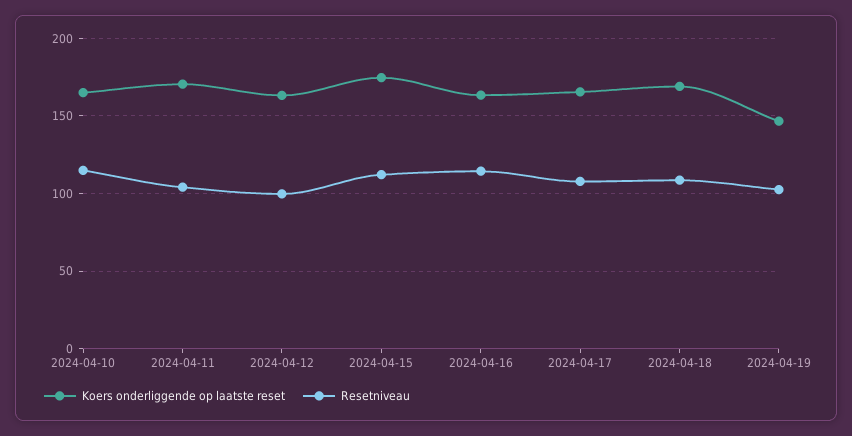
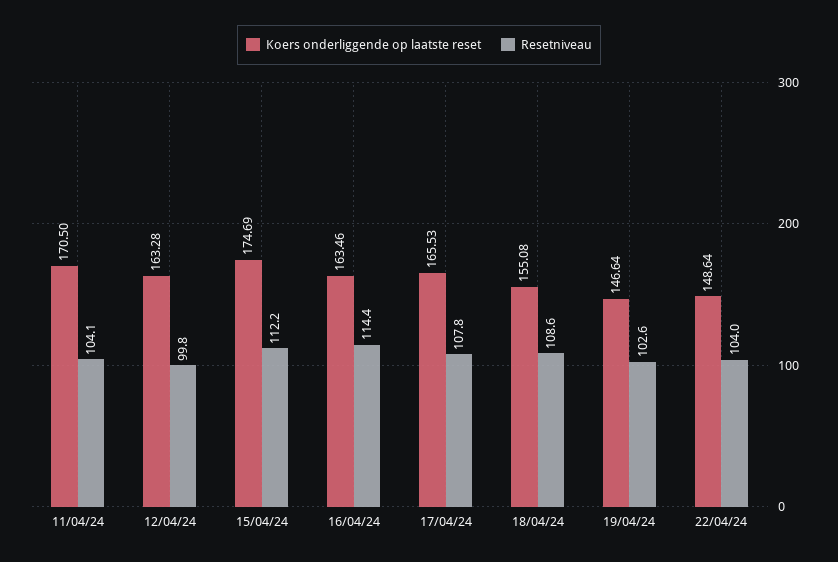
Koers onderliggende op laatste reset, 2024-04-10: 165 -> none
Resetniveau, 2024-04-10: 115 -> none
Koers onderliggende op laatste reset, 2024-04-18: 170 -> 155.08
Koers onderliggende op laatste reset, 22/04/24: none -> 148.64
Resetniveau, 22/04/24: none -> 104

